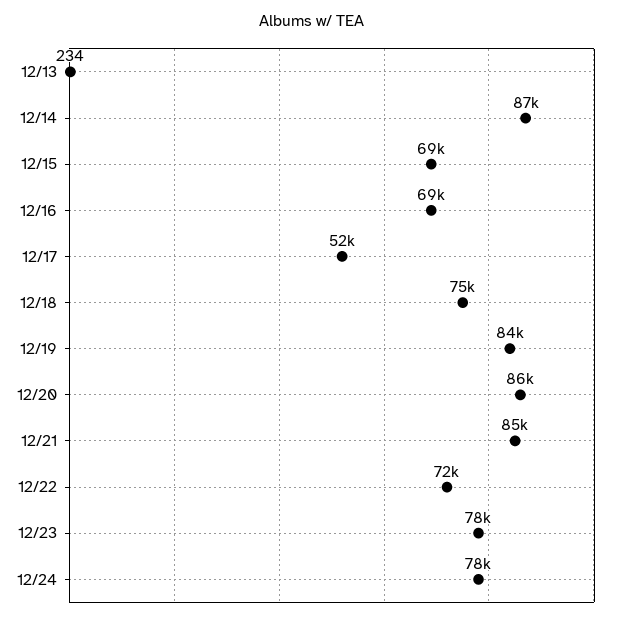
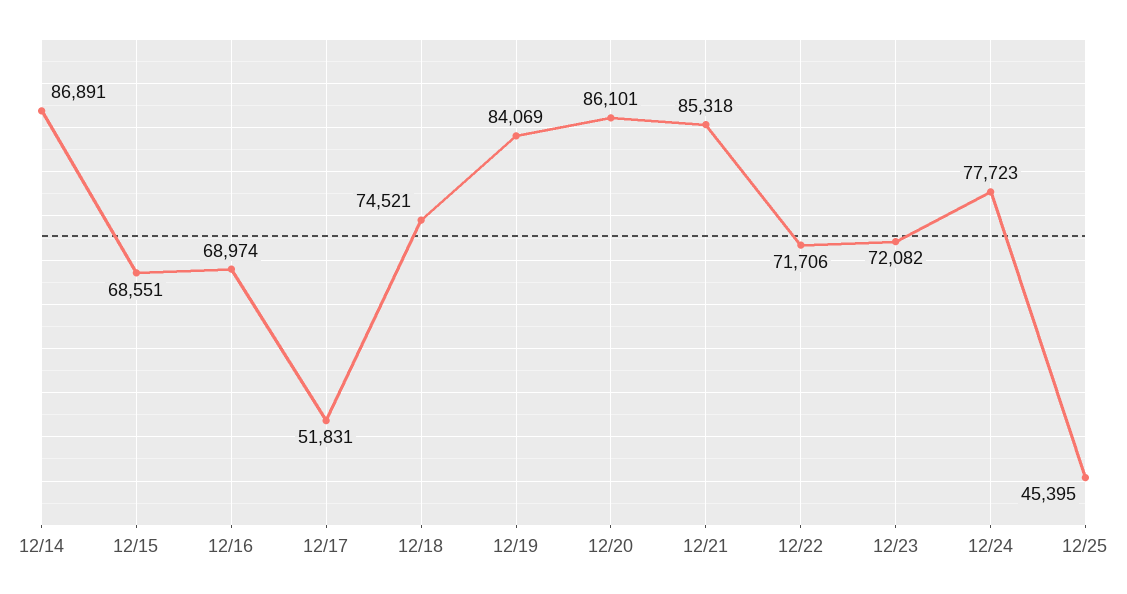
12/13: 234 -> none
12/23: 78000 -> 72082
12/25: none -> 45395

